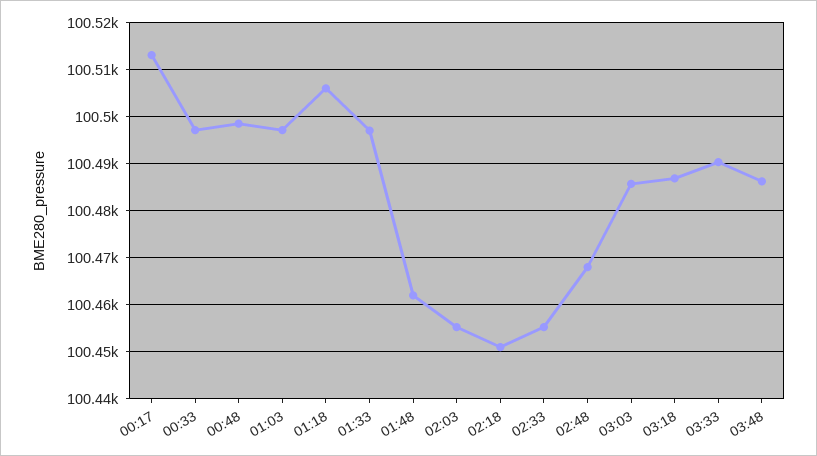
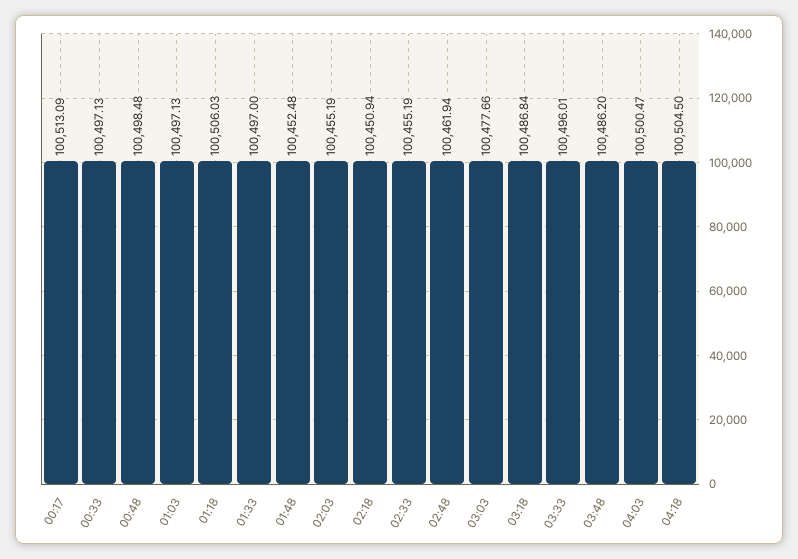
01:48: 100462 -> 100452.48
02:48: 100468 -> 100461.94
03:03: 100486 -> 100477.66
03:33: 100490 -> 100496.01
04:03: none -> 100500.47
04:18: none -> 100504.5

